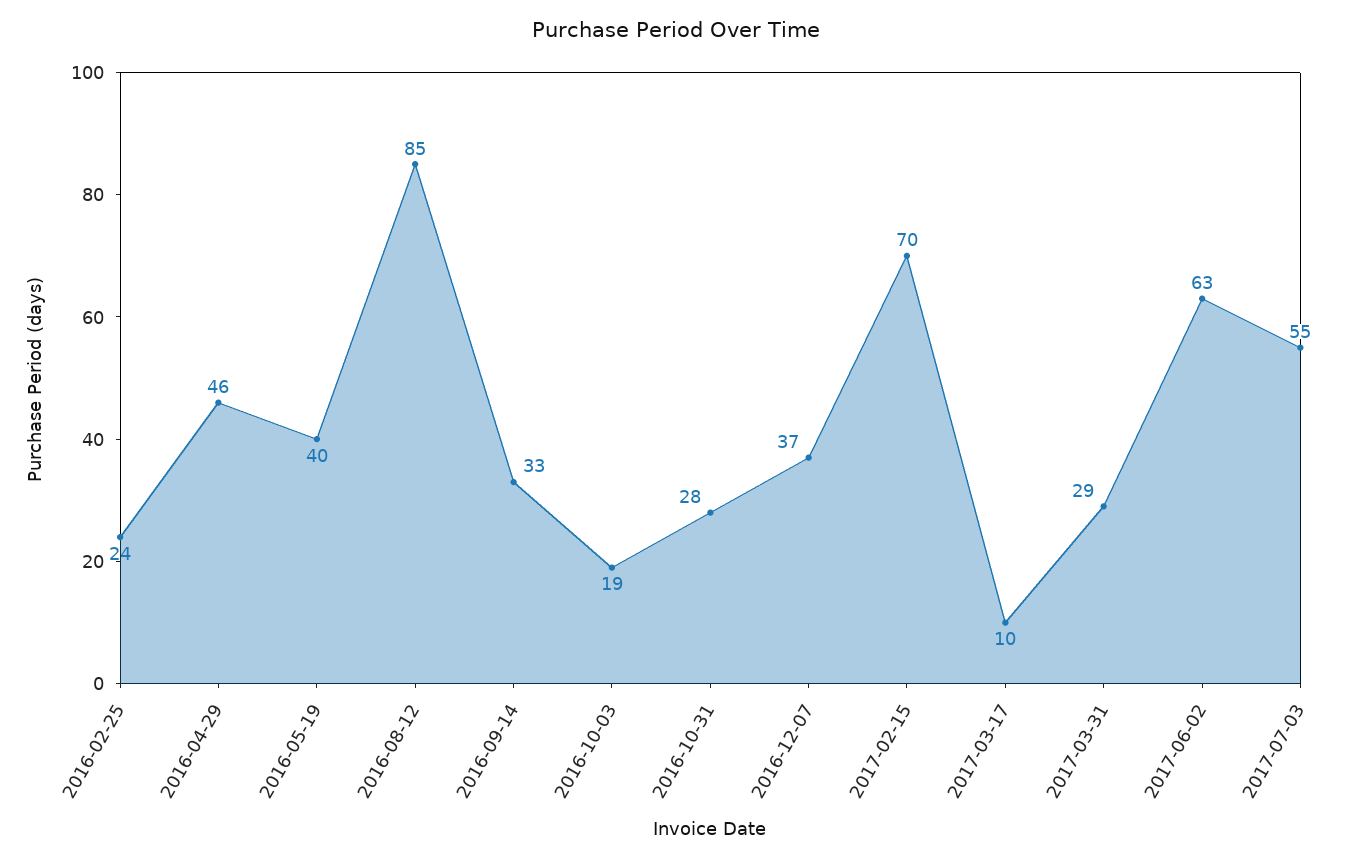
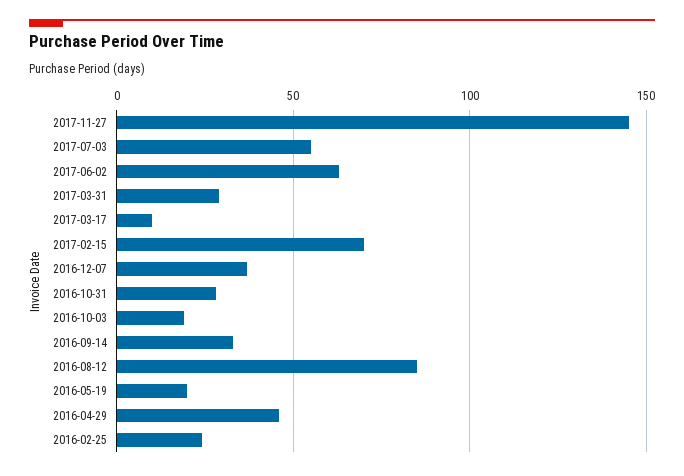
2016-05-19: 40 -> 20
2017-11-27: none -> 145

